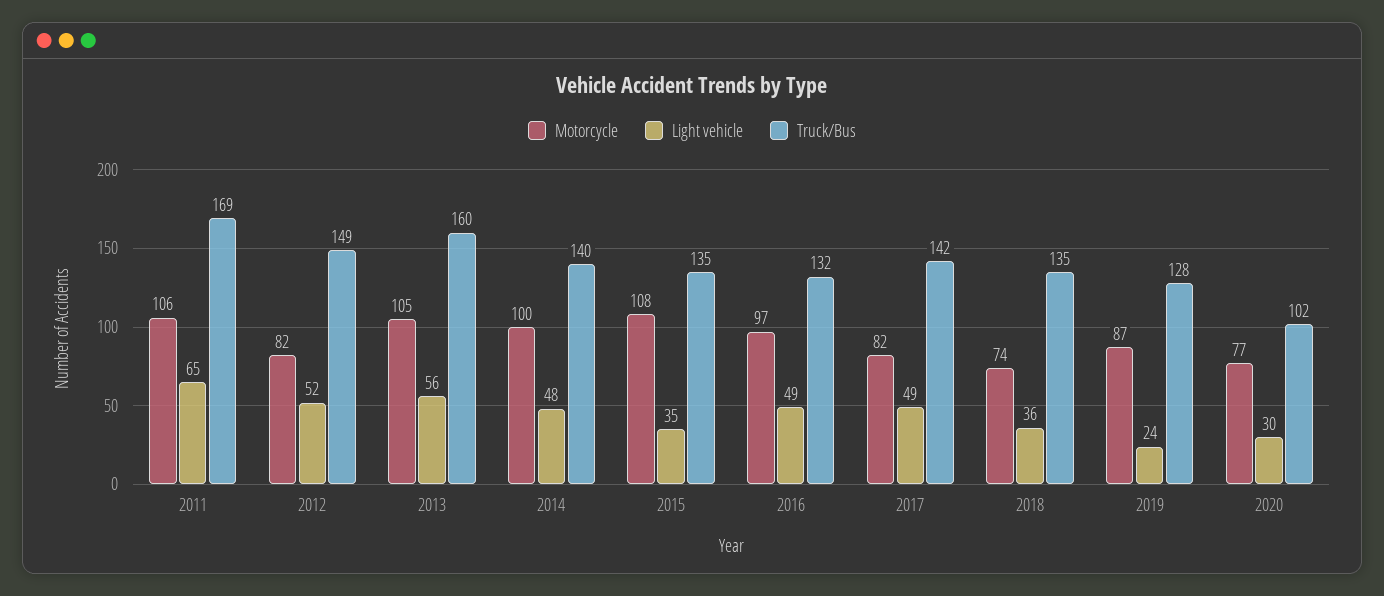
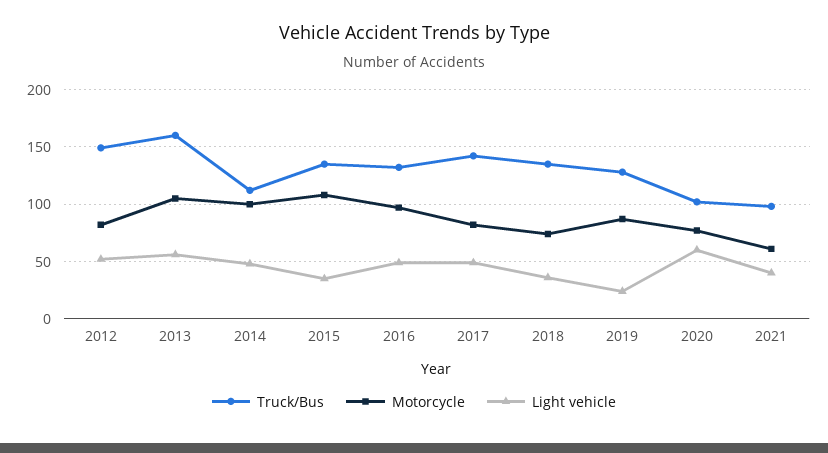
Motorcycle, 2011: 106 -> none
Light vehicle, 2011: 65 -> none
Truck/Bus, 2011: 169 -> none
Truck/Bus, 2014: 140 -> 110
Light vehicle, 2020: 30 -> 60
Truck/Bus, 2021: none -> 100
Motorcycle, 2021: none -> 60
Light vehicle, 2021: none -> 40

